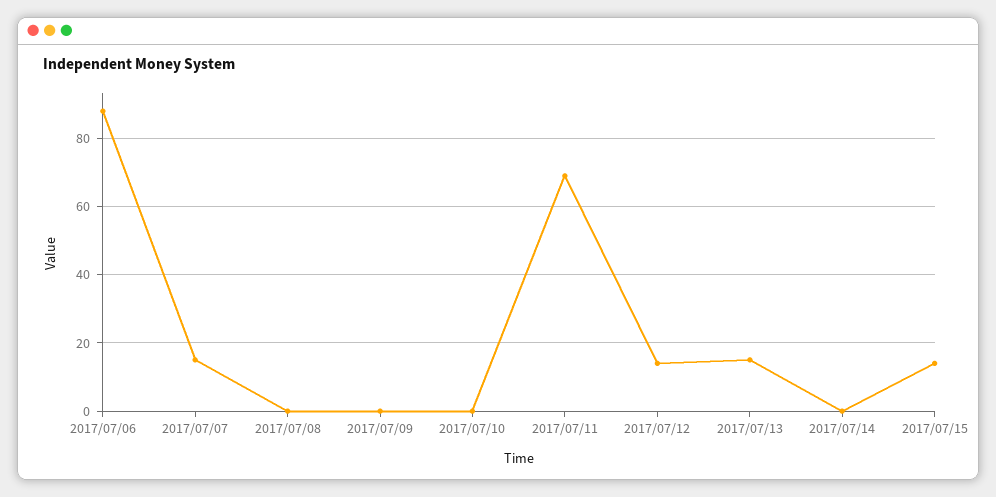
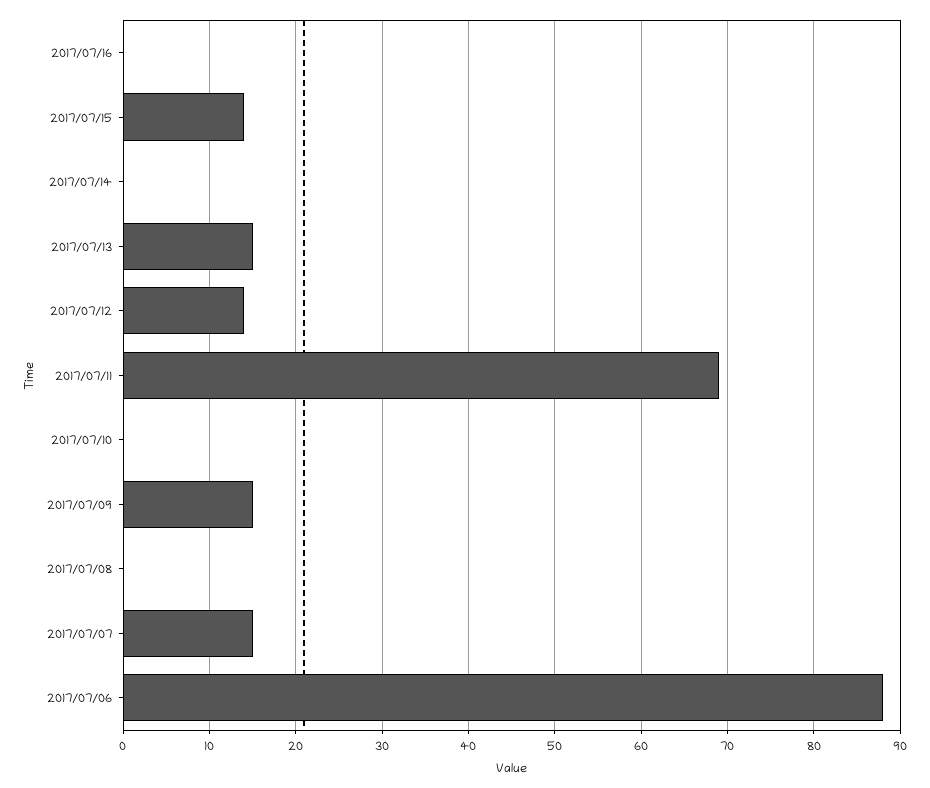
2017/07/09: 0 -> 15
2017/07/16: none -> 0

